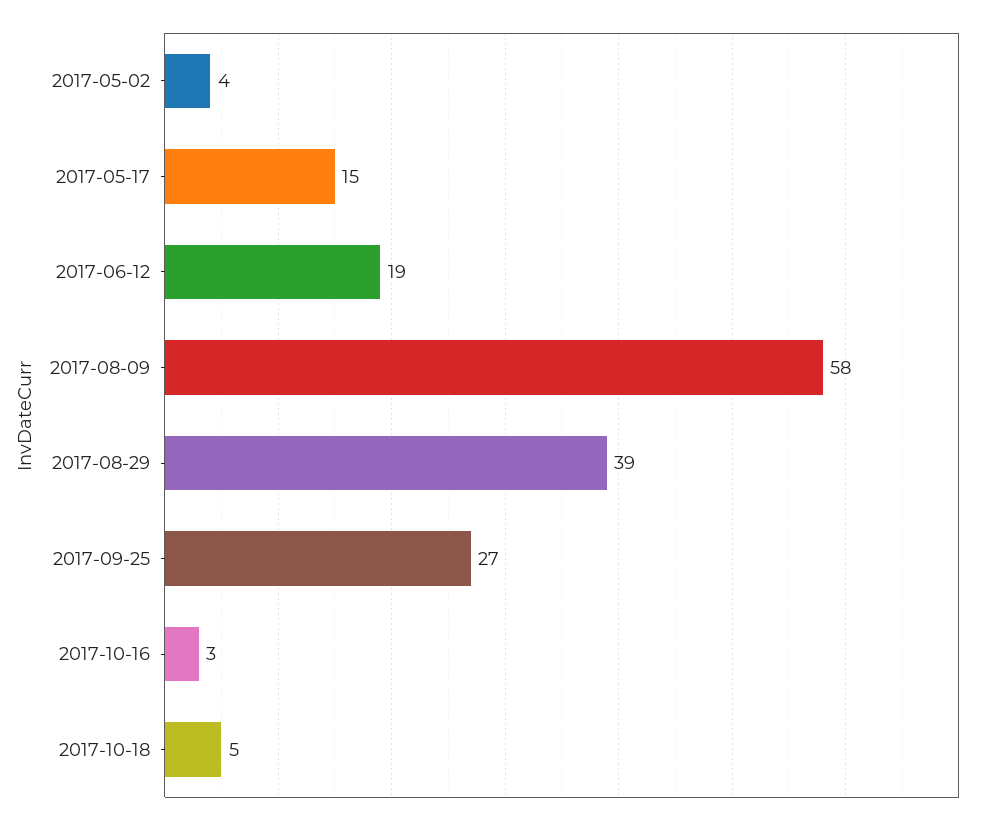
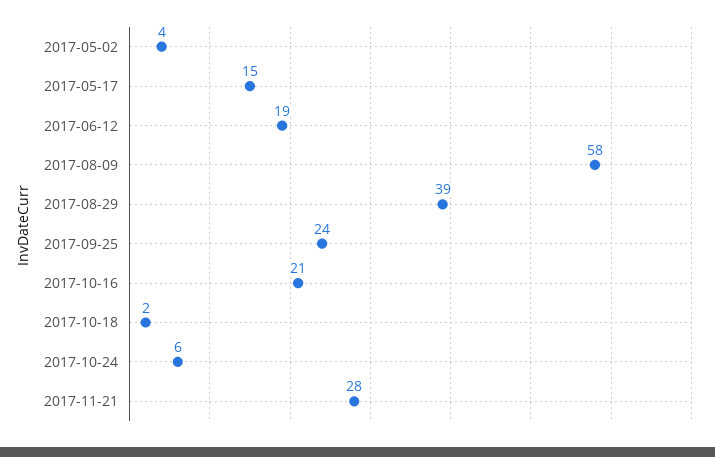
2017-09-25: 27 -> 24
2017-10-16: 3 -> 21
2017-10-18: 5 -> 2
2017-10-24: none -> 6
2017-11-21: none -> 28

